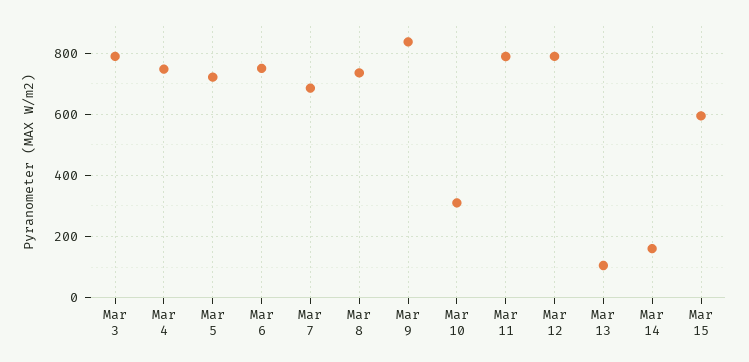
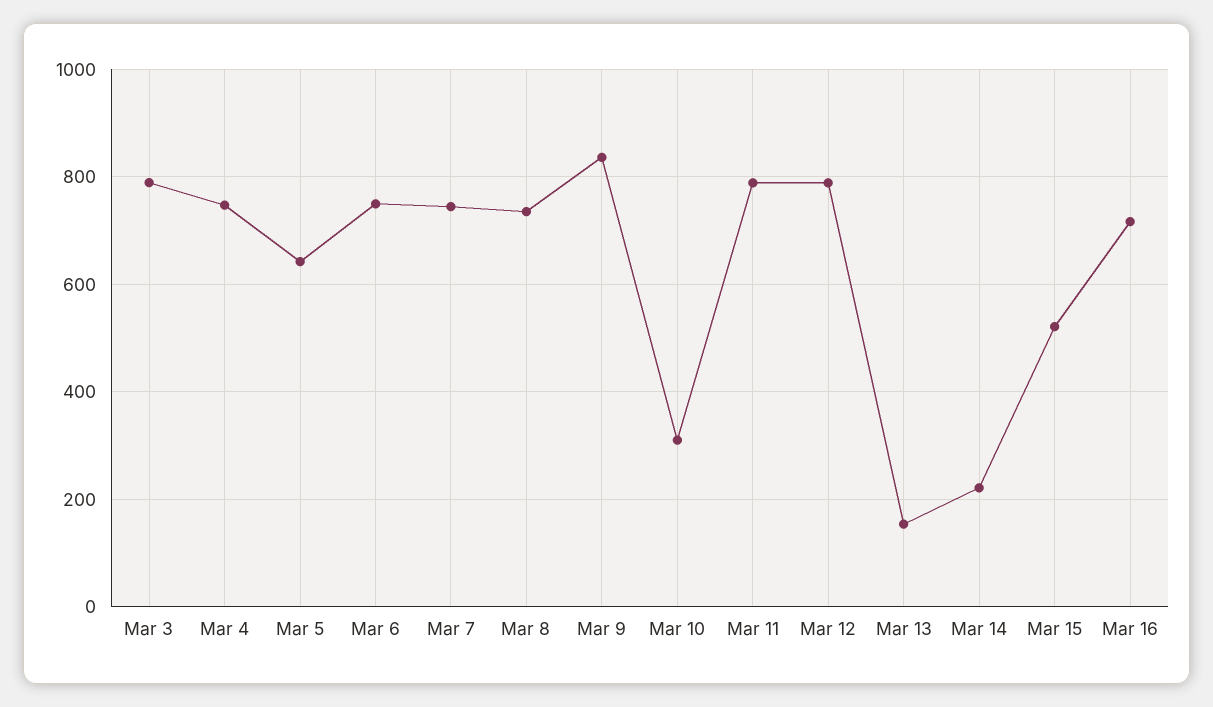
Mar 5: 720 -> 640
Mar 7: 680 -> 740
Mar 13: 100 -> 160
Mar 14: 160 -> 220
Mar 15: 600 -> 520
Mar 16: none -> 720

